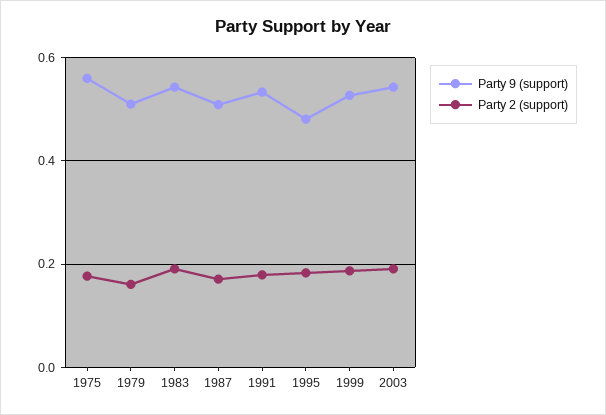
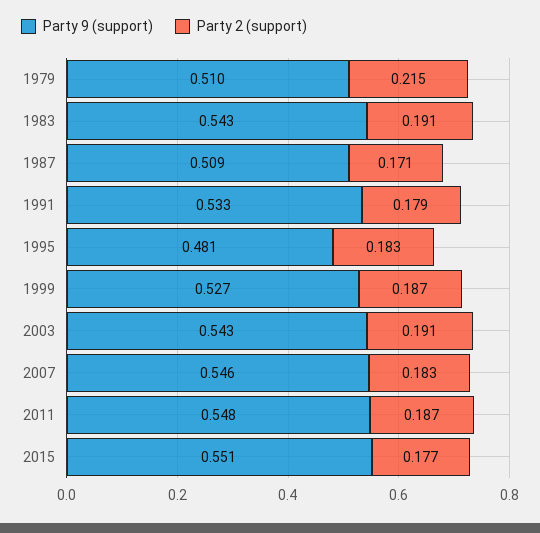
Party 9 (support), 1975: 0.56 -> none
Party 2 (support), 1975: 0.18 -> none
Party 2 (support), 1979: 0.16 -> 0.215
Party 9 (support), 2007: none -> 0.546
Party 2 (support), 2007: none -> 0.183
Party 9 (support), 2011: none -> 0.548
Party 2 (support), 2011: none -> 0.187
Party 9 (support), 2015: none -> 0.551
Party 2 (support), 2015: none -> 0.177

